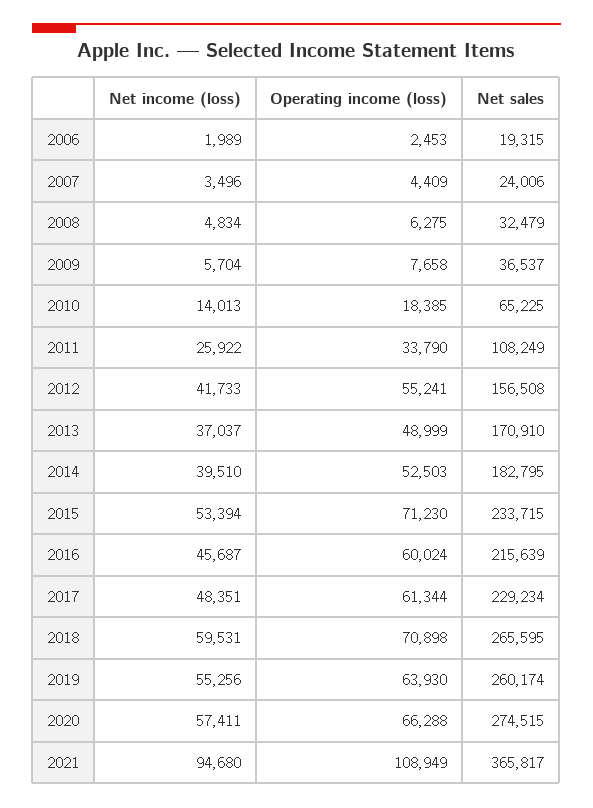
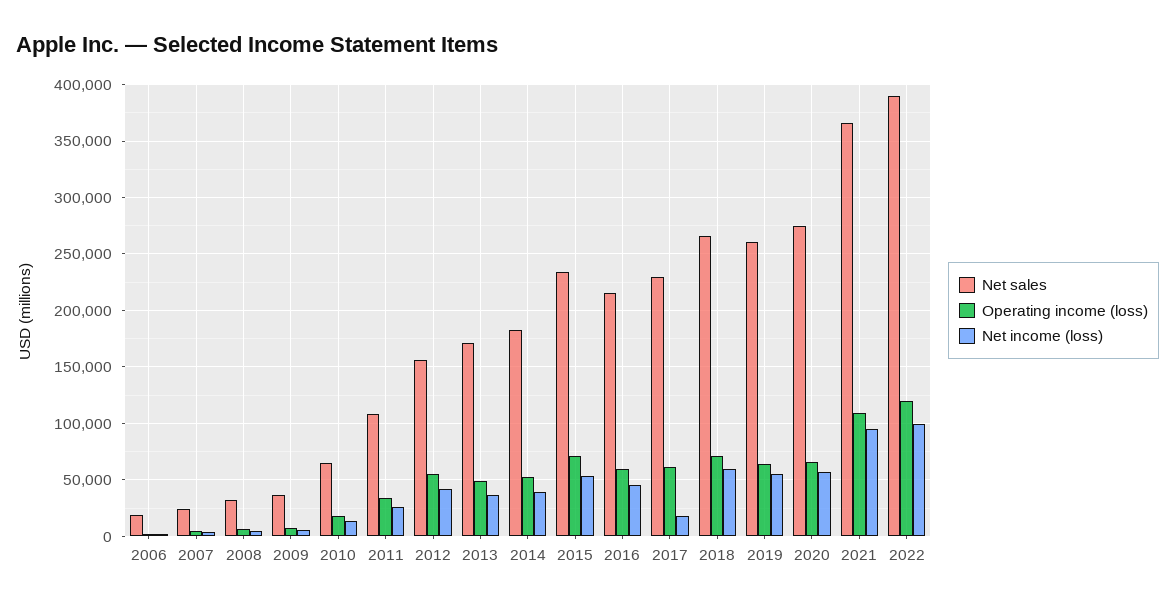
Net income (loss), 2017: 48351 -> 20000
Net sales, 2022: none -> 390000
Operating income (loss), 2022: none -> 120000
Net income (loss), 2022: none -> 100000

